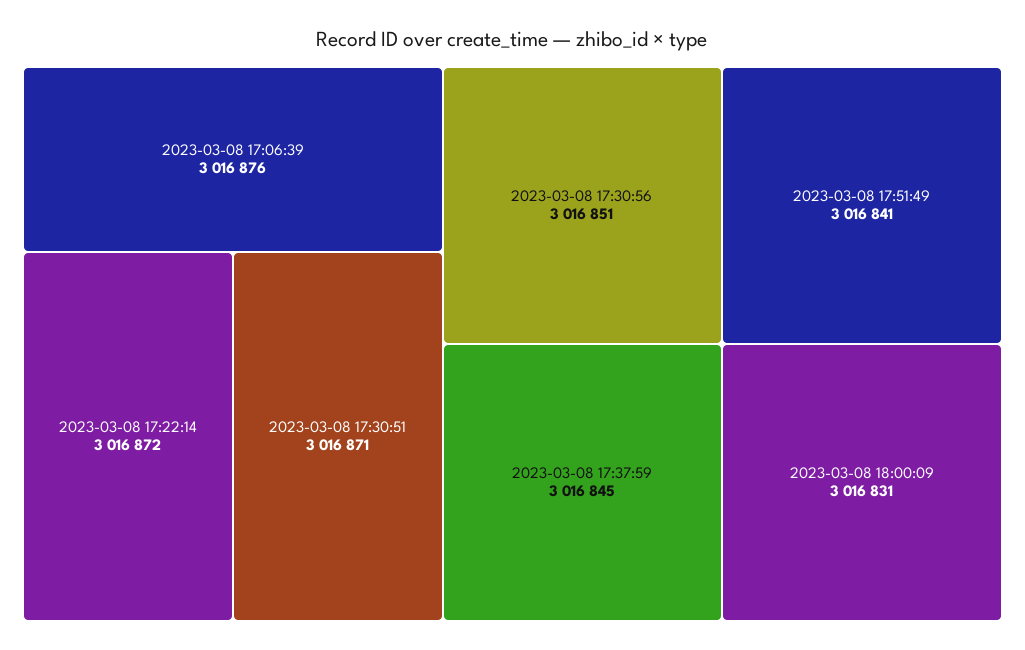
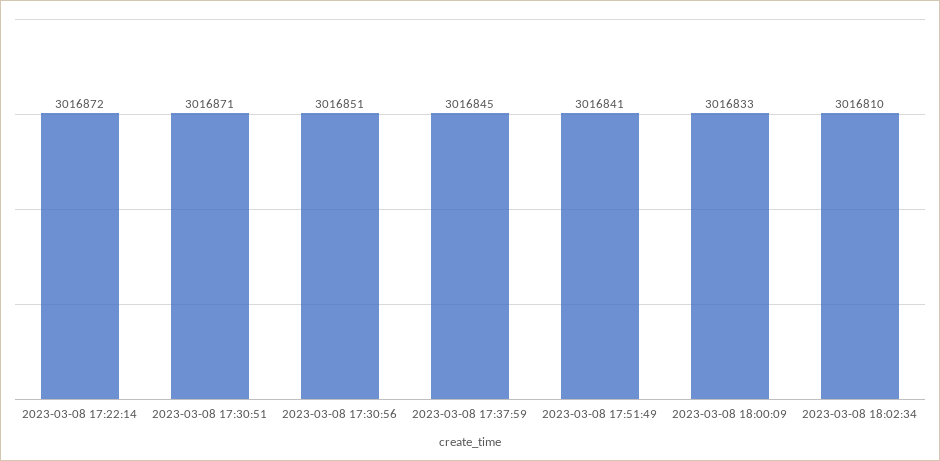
2023-03-08 17:06:39: 3016876 -> none
2023-03-08 18:00:09: 3016831 -> 3016833
2023-03-08 18:02:34: none -> 3016810

